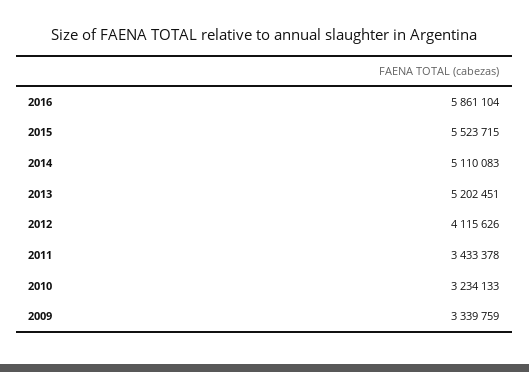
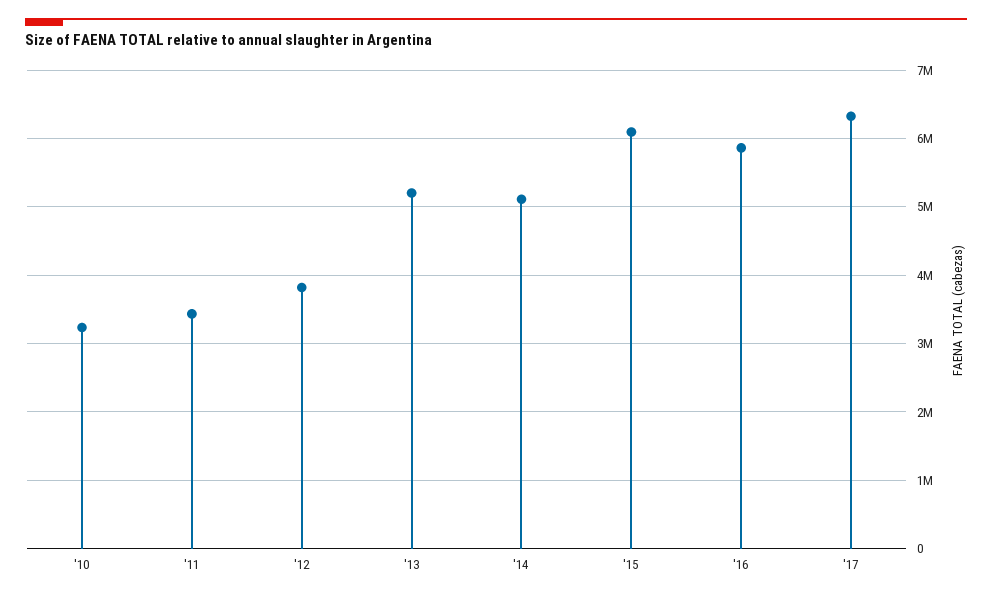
2015: 5523715 -> 6100000
2012: 4115626 -> 3800000
2009: 3339759 -> none
'17: none -> 6300000

